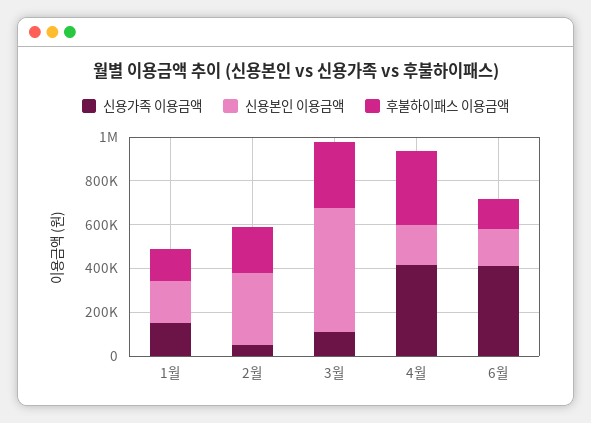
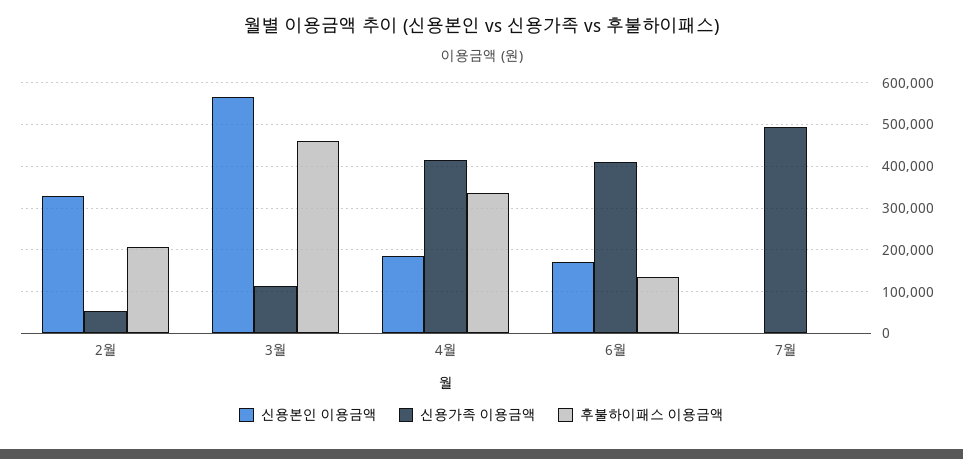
신용가족 이용금액, 1월: 150000 -> none
신용본인 이용금액, 1월: 200000 -> none
후불하이패스 이용금액, 1월: 150000 -> none
후불하이패스 이용금액, 3월: 300000 -> 460000
신용본인 이용금액, 7월: none -> 0
신용가족 이용금액, 7월: none -> 500000
후불하이패스 이용금액, 7월: none -> 0

